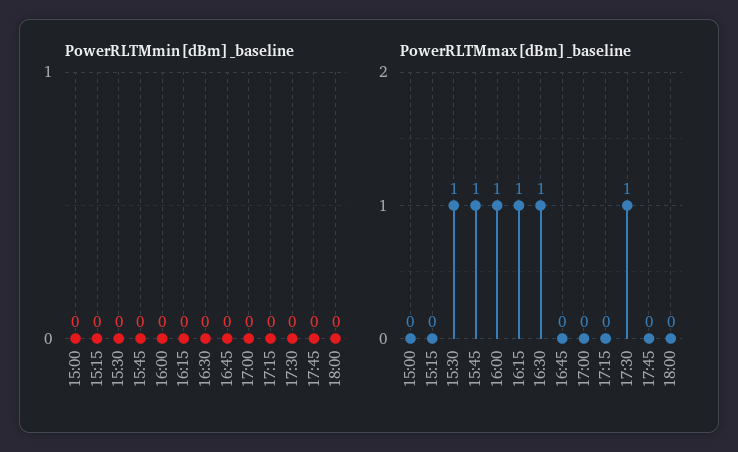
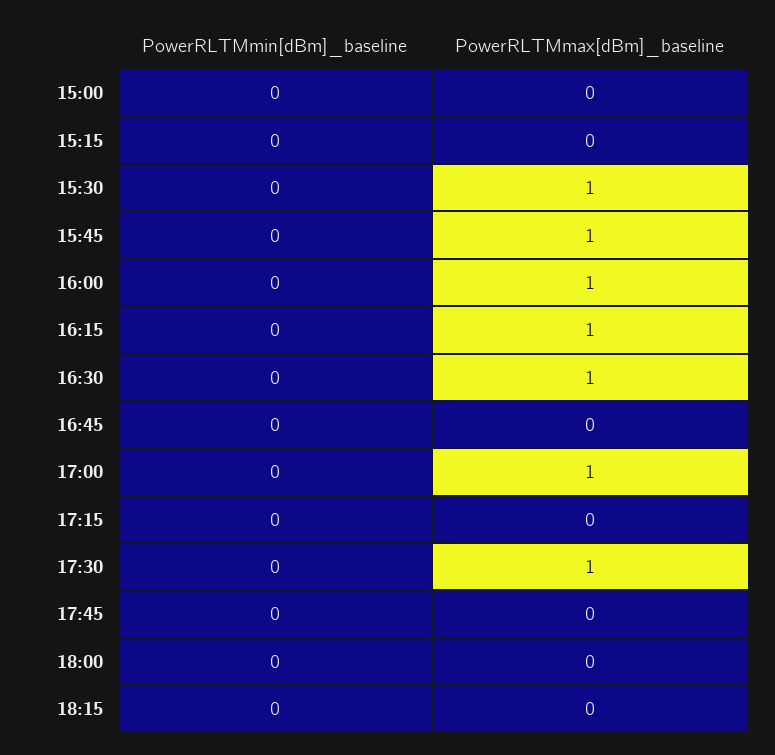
PowerRLTMmax[dBm]_baseline, 17:00: 0 -> 1
PowerRLTMmin[dBm]_baseline, 18:15: none -> 0
PowerRLTMmax[dBm]_baseline, 18:15: none -> 0

